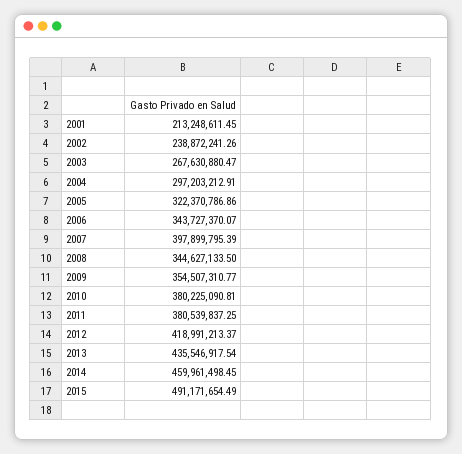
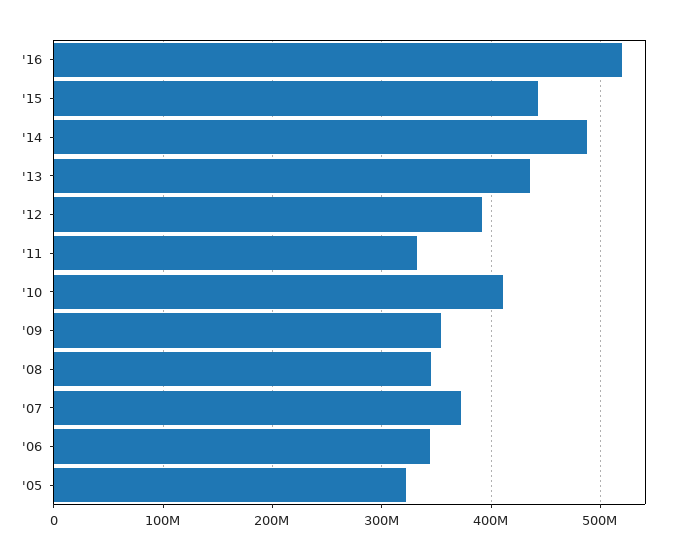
2001: 213248611.45 -> none
2002: 238872241.26 -> none
2003: 267630880.47 -> none
2004: 297203212.91 -> none
2007: 397899795.39 -> 370000000
2010: 380225090.81 -> 410000000
2011: 380539837.25 -> 330000000
2012: 418991213.37 -> 390000000
2014: 459961498.45 -> 490000000
2015: 491171654.49 -> 440000000
'16: none -> 520000000

